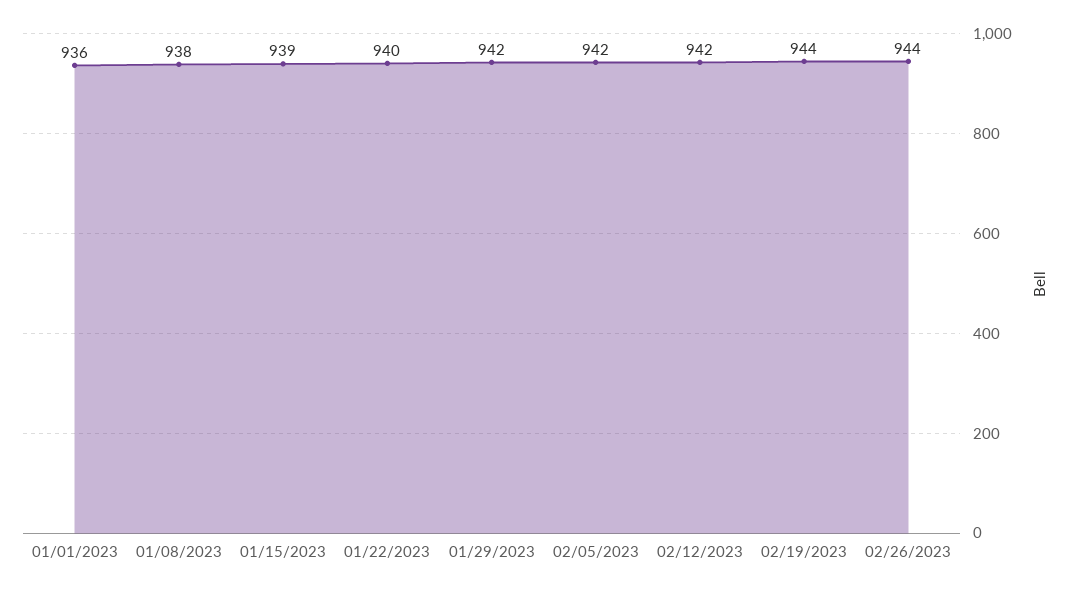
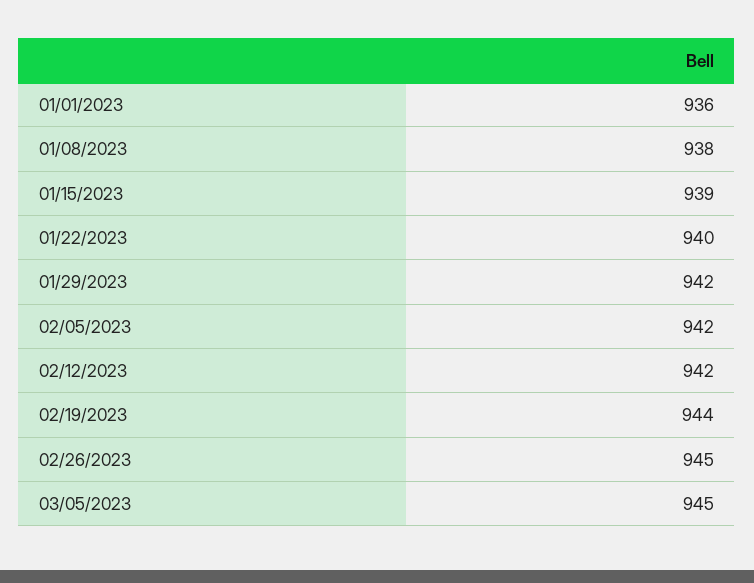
02/26/2023: 944 -> 945
03/05/2023: none -> 945

